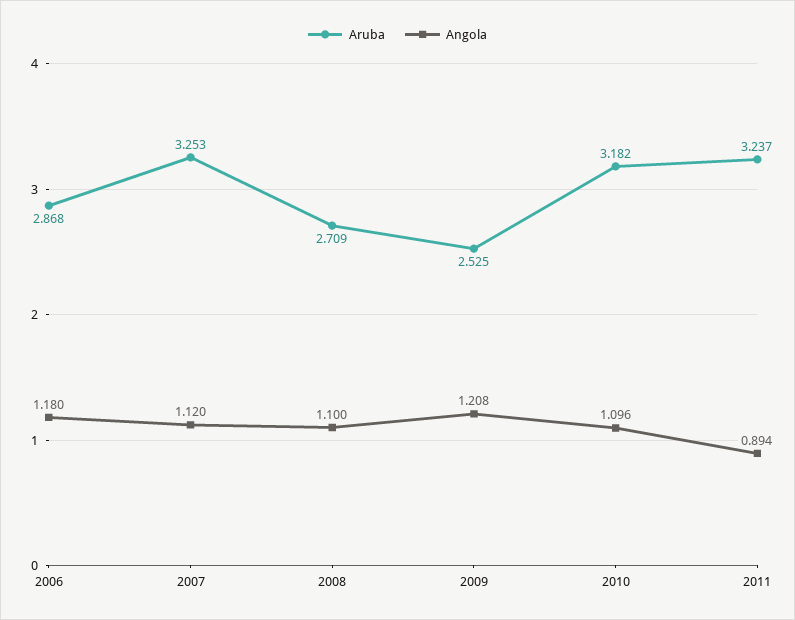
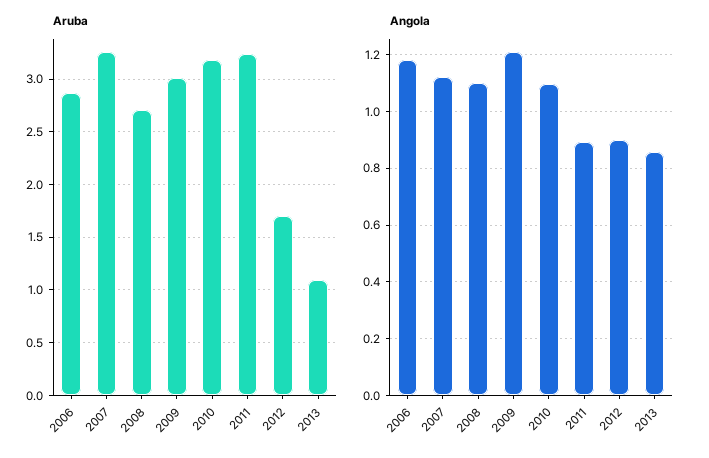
Aruba, 2009: 2.525 -> 3
Aruba, 2012: none -> 1.7
Aruba, 2013: none -> 1.1
Angola, 2012: none -> 0.9
Angola, 2013: none -> 0.85

